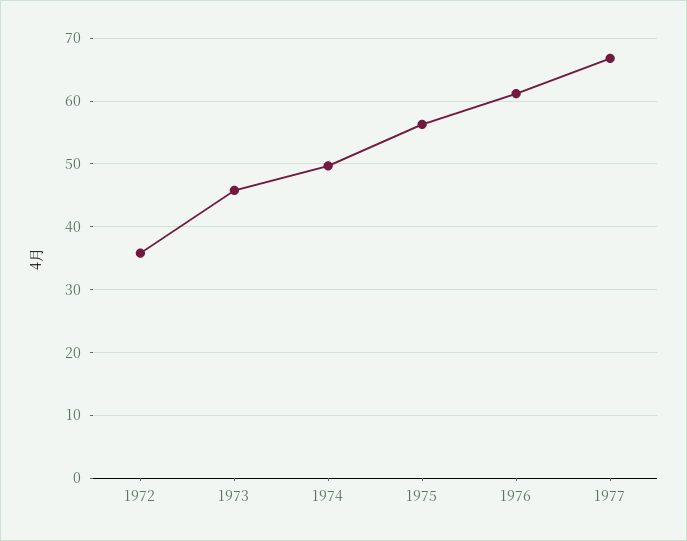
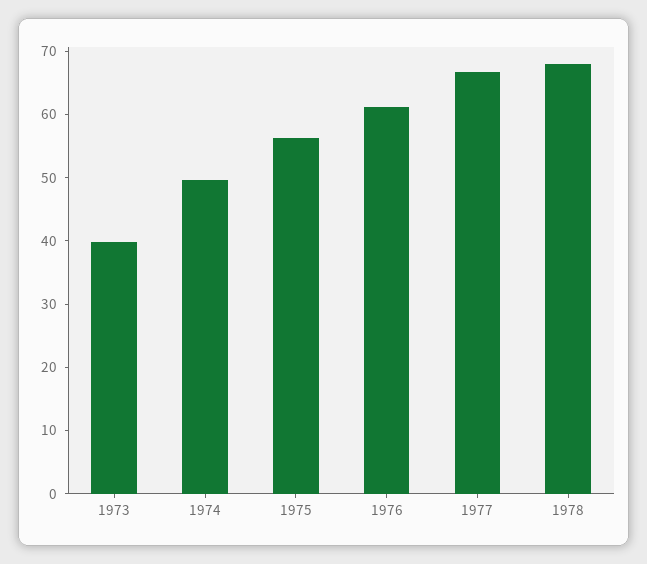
1972: 36 -> none
1973: 46 -> 40
1978: none -> 68

